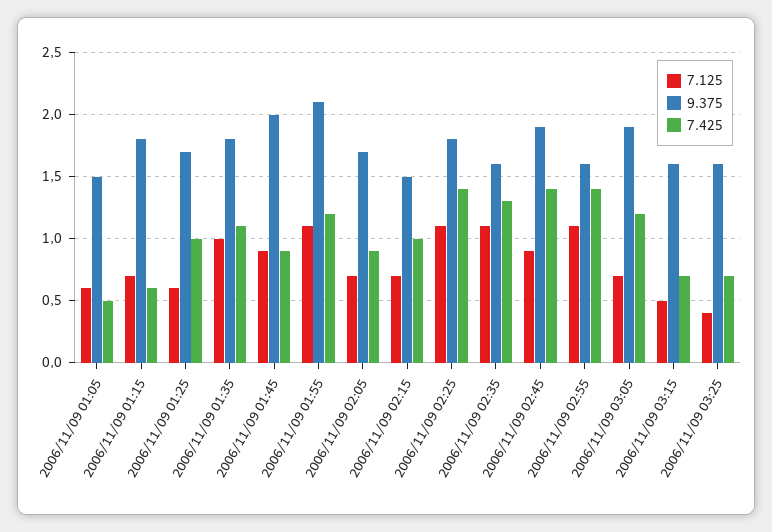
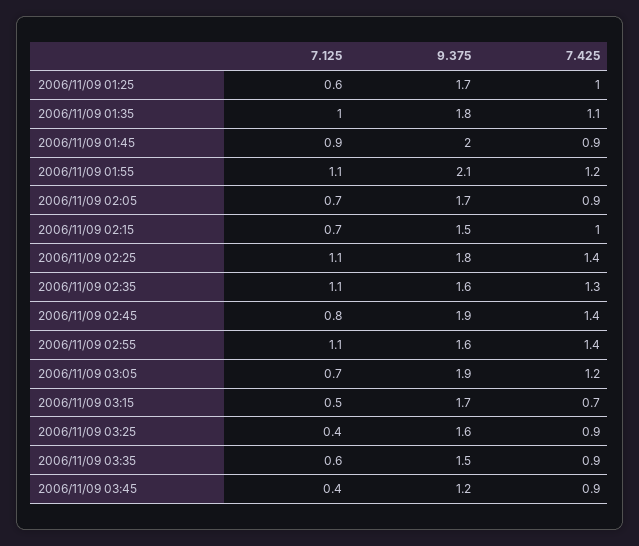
7.125, 2006/11/09 01:05: 0.6 -> none
9.375, 2006/11/09 01:05: 1.5 -> none
7.425, 2006/11/09 01:05: 0.5 -> none
7.125, 2006/11/09 01:15: 0.7 -> none
9.375, 2006/11/09 01:15: 1.8 -> none
7.425, 2006/11/09 01:15: 0.6 -> none
7.125, 2006/11/09 02:45: 0.9 -> 0.8
9.375, 2006/11/09 03:15: 1.6 -> 1.7
7.425, 2006/11/09 03:25: 0.7 -> 0.9
7.125, 2006/11/09 03:35: none -> 0.6
9.375, 2006/11/09 03:35: none -> 1.5
7.425, 2006/11/09 03:35: none -> 0.9
7.125, 2006/11/09 03:45: none -> 0.4
9.375, 2006/11/09 03:45: none -> 1.2
7.425, 2006/11/09 03:45: none -> 0.9

